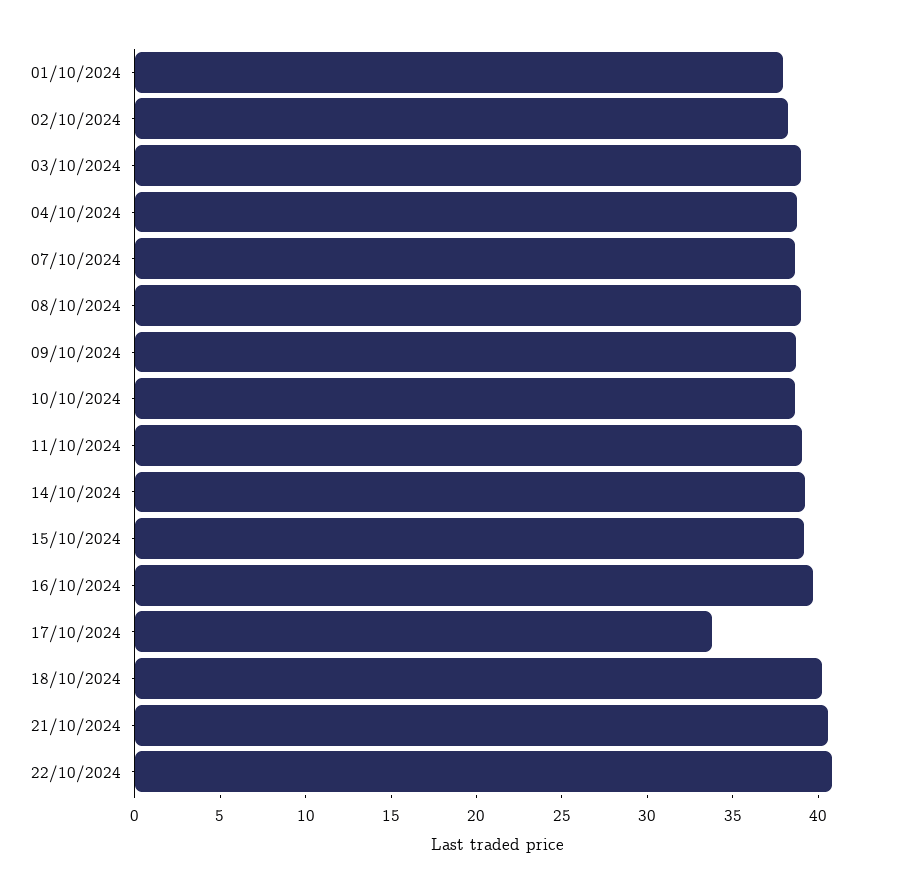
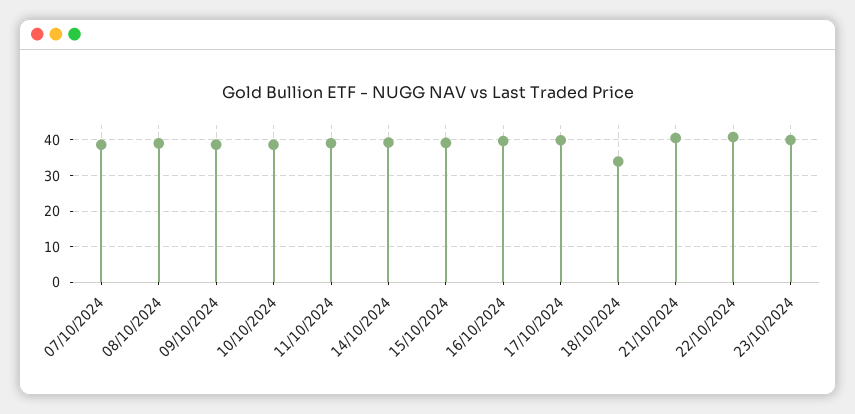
01/10/2024: 38 -> none
02/10/2024: 38 -> none
03/10/2024: 39 -> none
04/10/2024: 39 -> none
17/10/2024: 34 -> 40
18/10/2024: 40 -> 34
23/10/2024: none -> 40

